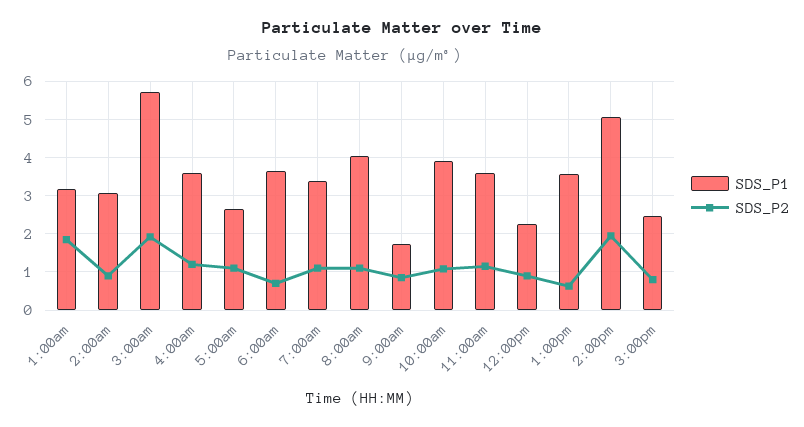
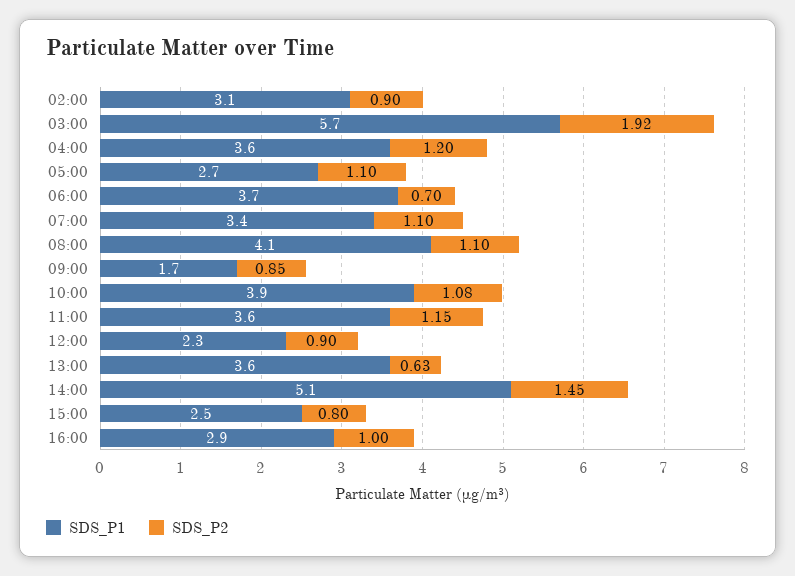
SDS_P1, 1:00am: 3.2 -> none
SDS_P2, 1:00am: 1.8 -> none
SDS_P2, 2:00pm: 2 -> 1.45
SDS_P1, 16:00: none -> 2.9
SDS_P2, 16:00: none -> 1

